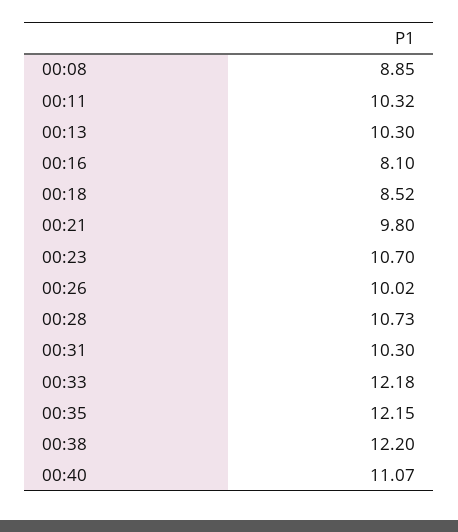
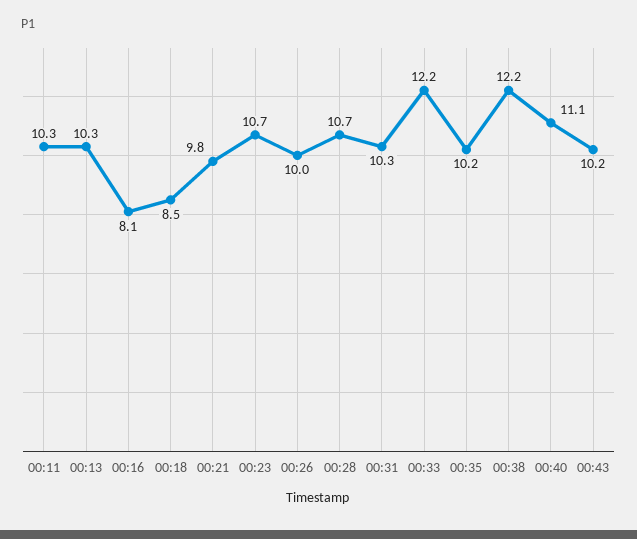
00:08: 8.85 -> none
00:35: 12.15 -> 10.2
00:43: none -> 10.2

